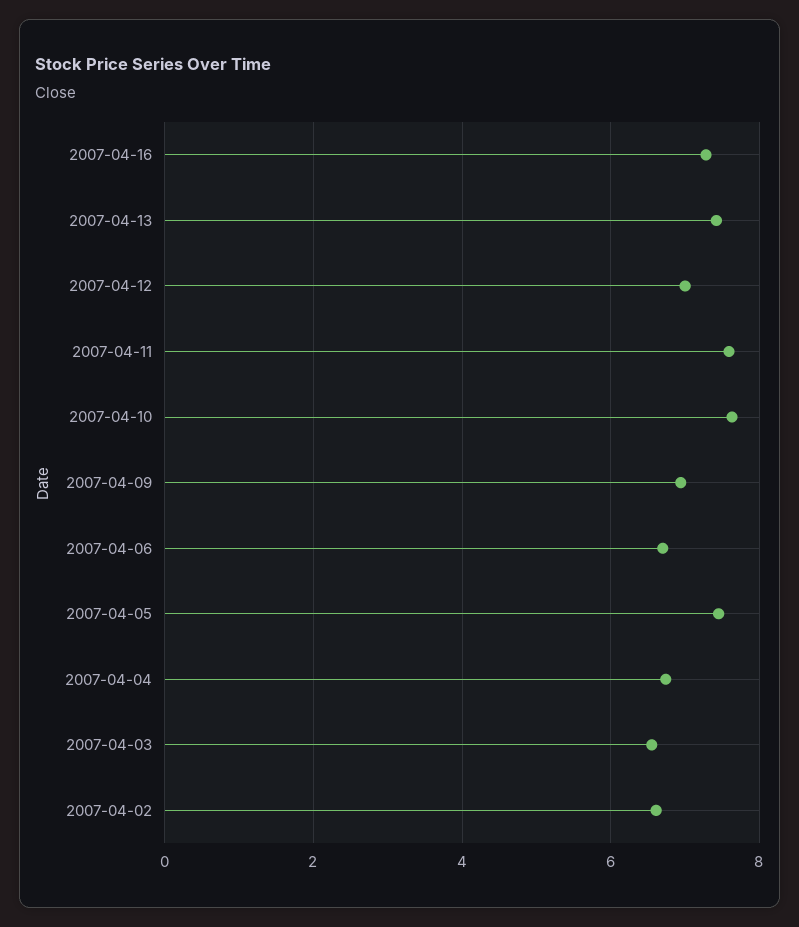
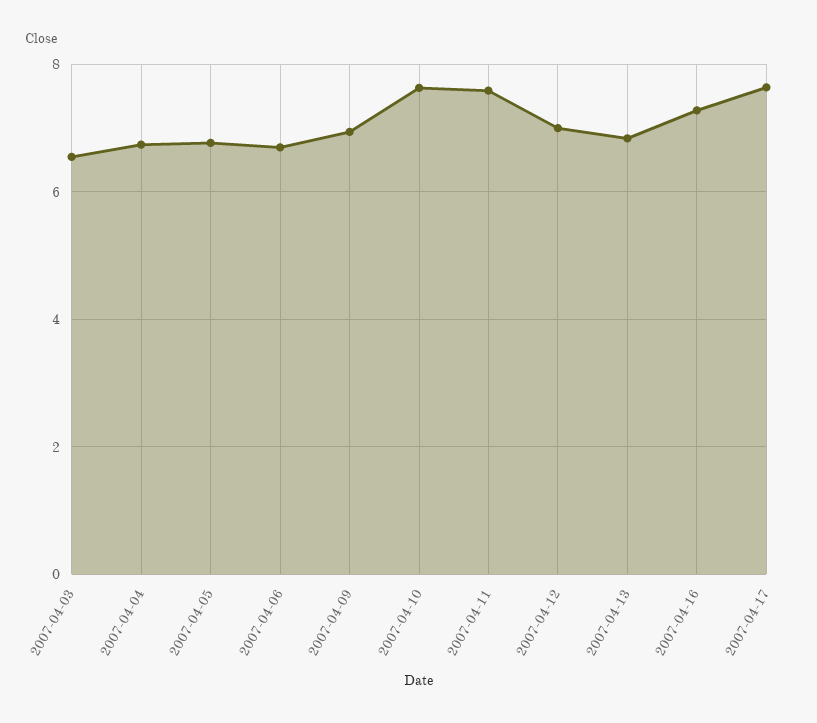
2007-04-13: 7.4 -> 6.8
2007-04-05: 7.4 -> 6.8
2007-04-02: 6.6 -> none
2007-04-17: none -> 7.6

